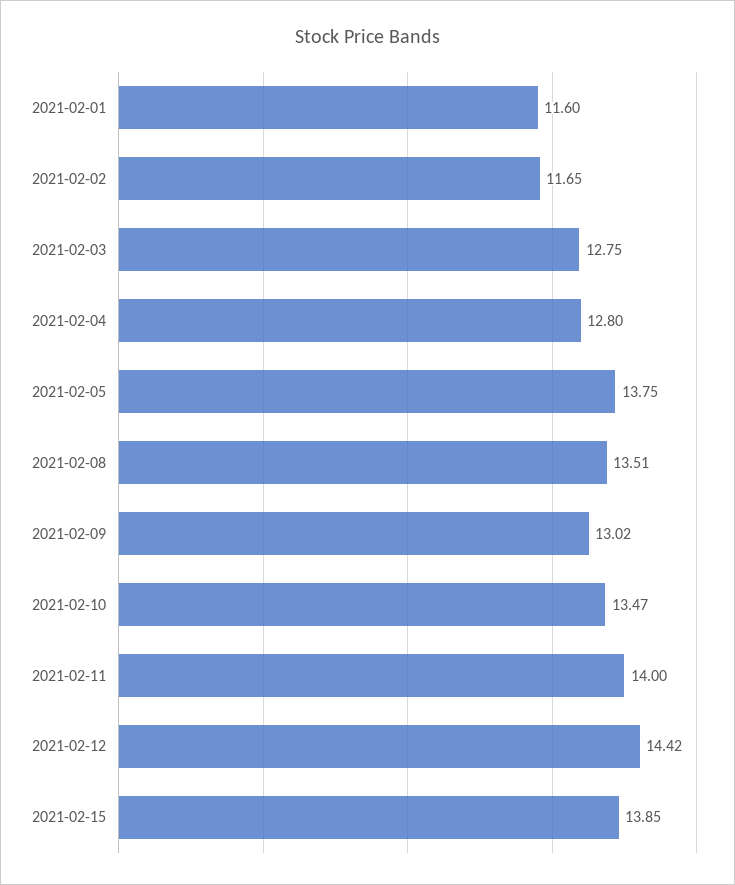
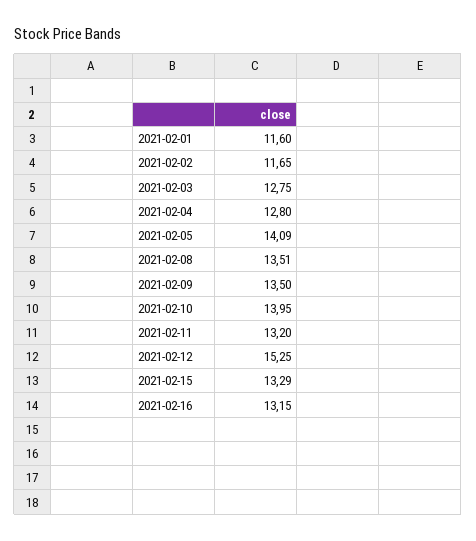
2021-02-05: 13.75 -> 14.09
2021-02-09: 13.02 -> 13.5
2021-02-10: 13.47 -> 13.95
2021-02-11: 14 -> 13.2
2021-02-12: 14.42 -> 15.25
2021-02-15: 13.85 -> 13.29
2021-02-16: none -> 13.15

